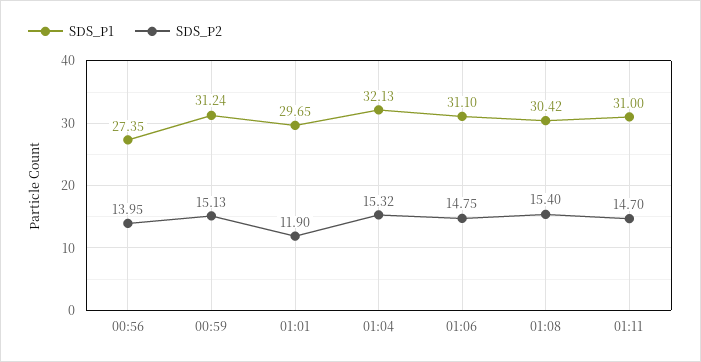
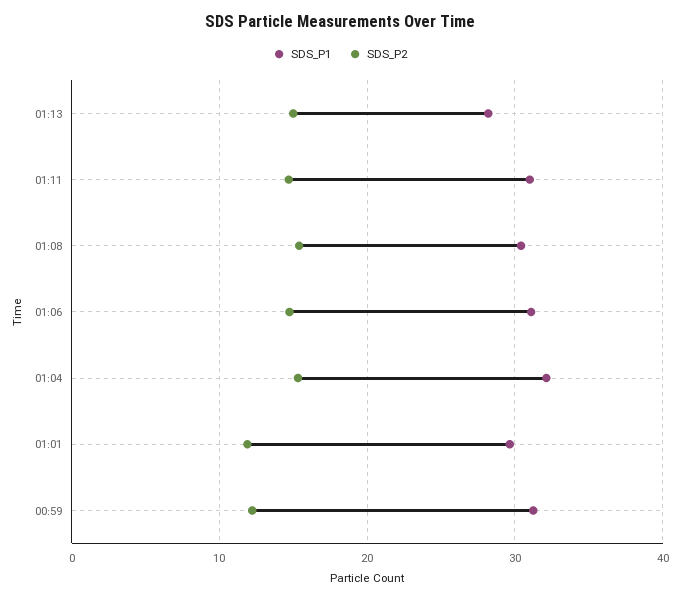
SDS_P1, 00:56: 27.35 -> none
SDS_P2, 00:56: 13.95 -> none
SDS_P2, 00:59: 15.13 -> 12
SDS_P1, 01:13: none -> 28
SDS_P2, 01:13: none -> 15

